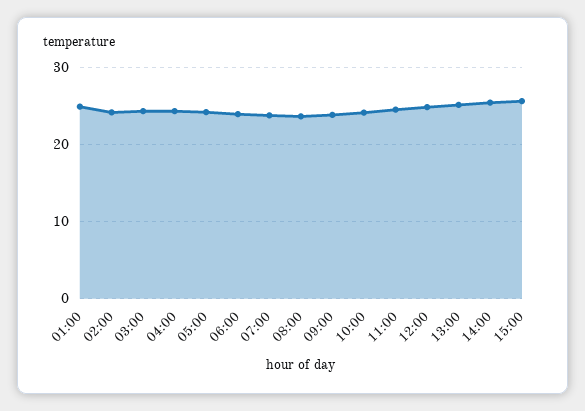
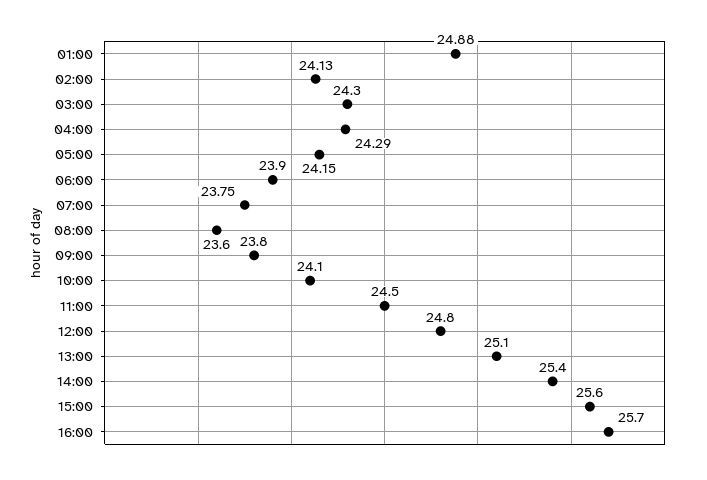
16:00: none -> 25.7

